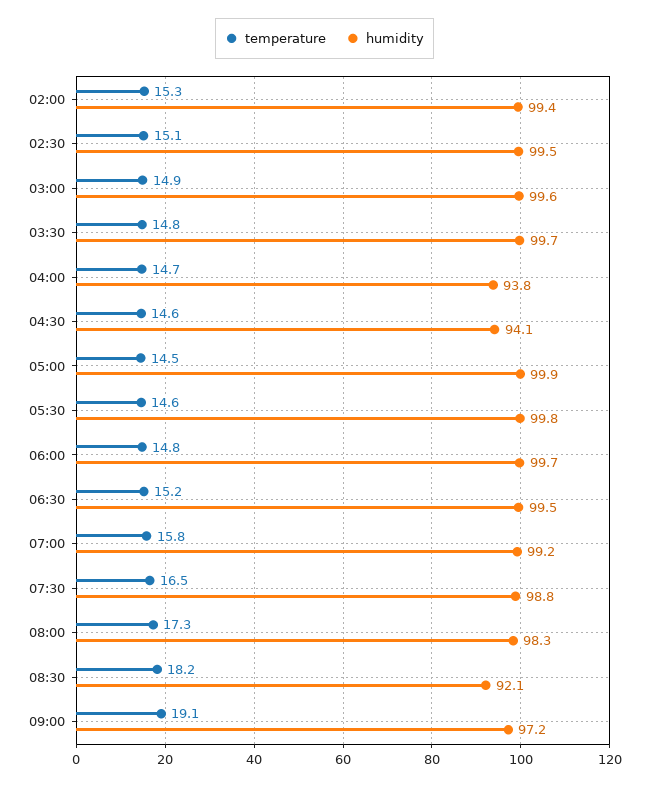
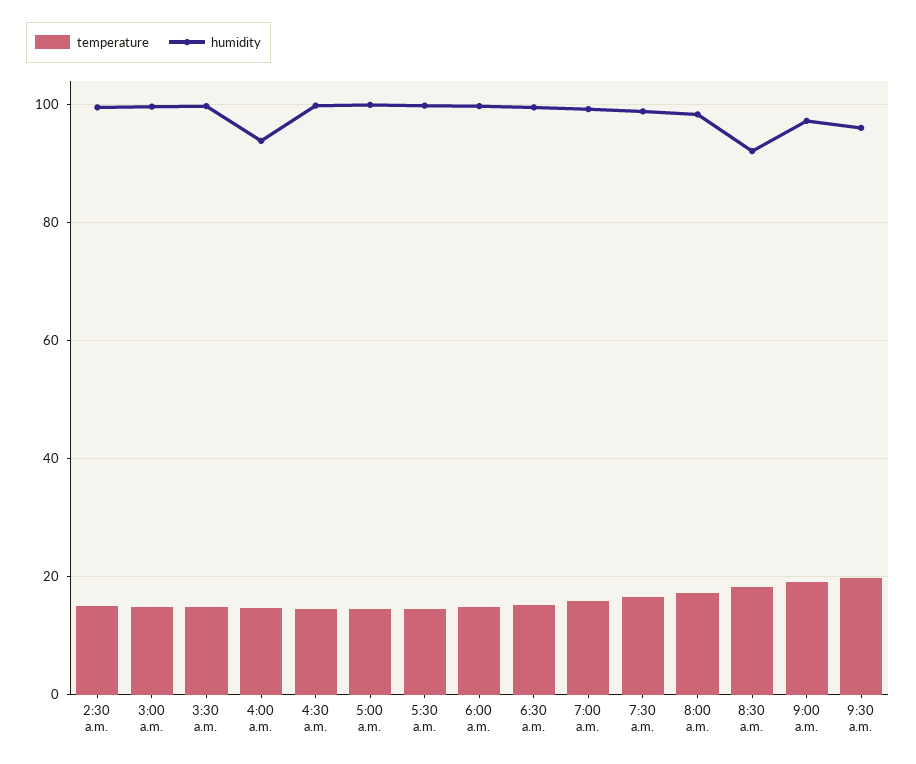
temperature, 02:00: 15.3 -> none
humidity, 02:00: 99.4 -> none
humidity, 04:30: 94.1 -> 100
temperature, 9:30 a.m.: none -> 20
humidity, 9:30 a.m.: none -> 96

